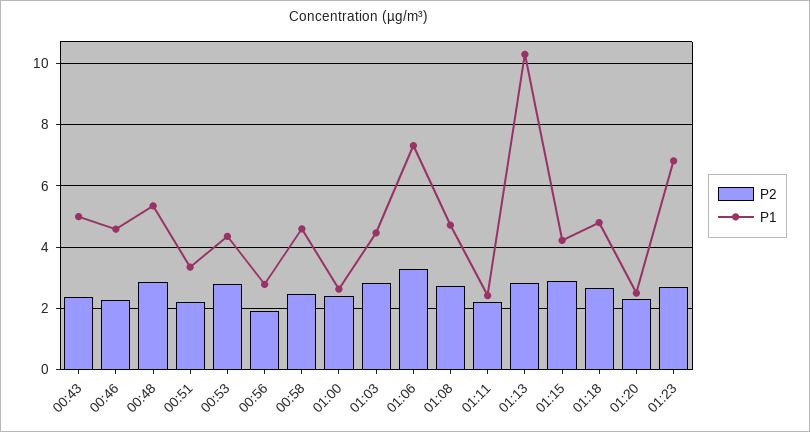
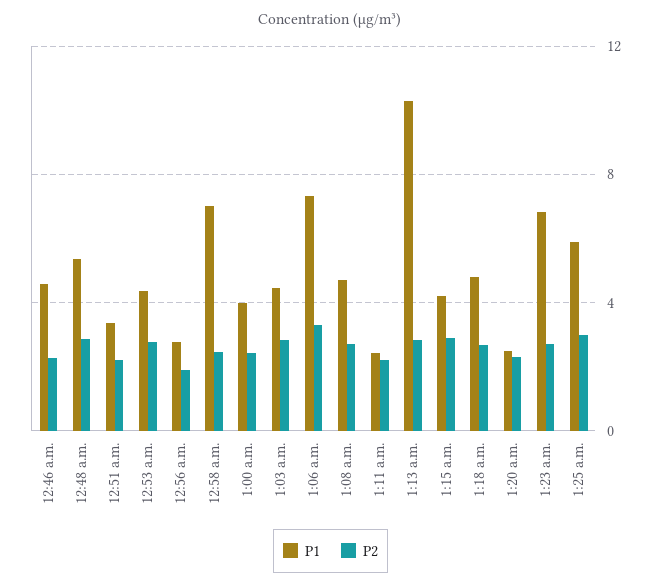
P2, 00:43: 2.4 -> none
P1, 00:43: 5 -> none
P1, 00:58: 4.6 -> 7
P1, 01:00: 2.6 -> 4
P1, 1:25 a.m.: none -> 6
P2, 1:25 a.m.: none -> 3

